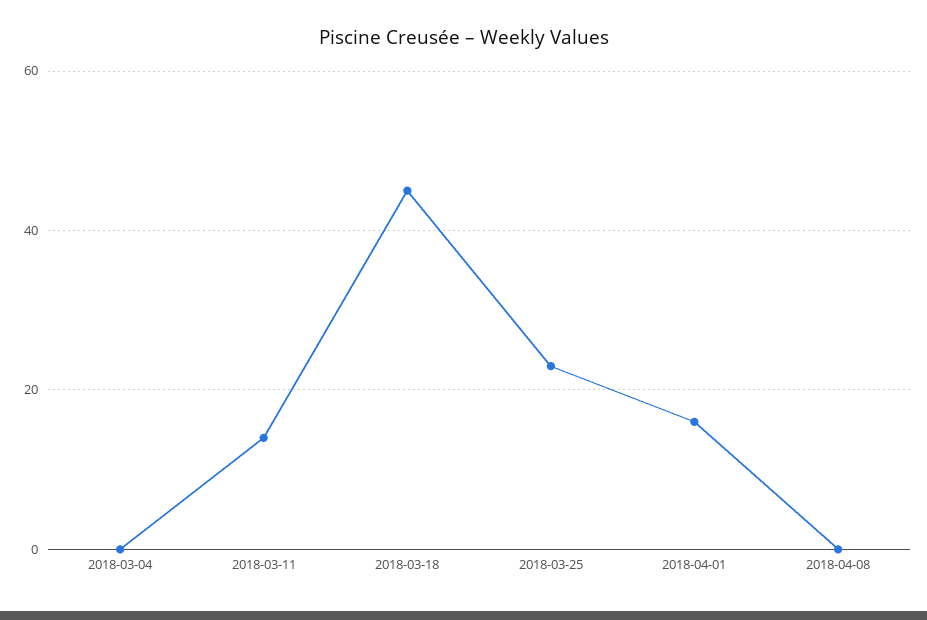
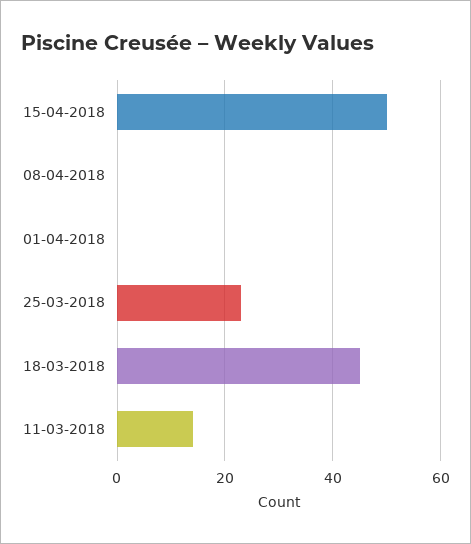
2018-03-04: 0 -> none
2018-04-01: 15 -> 0
15-04-2018: none -> 50

